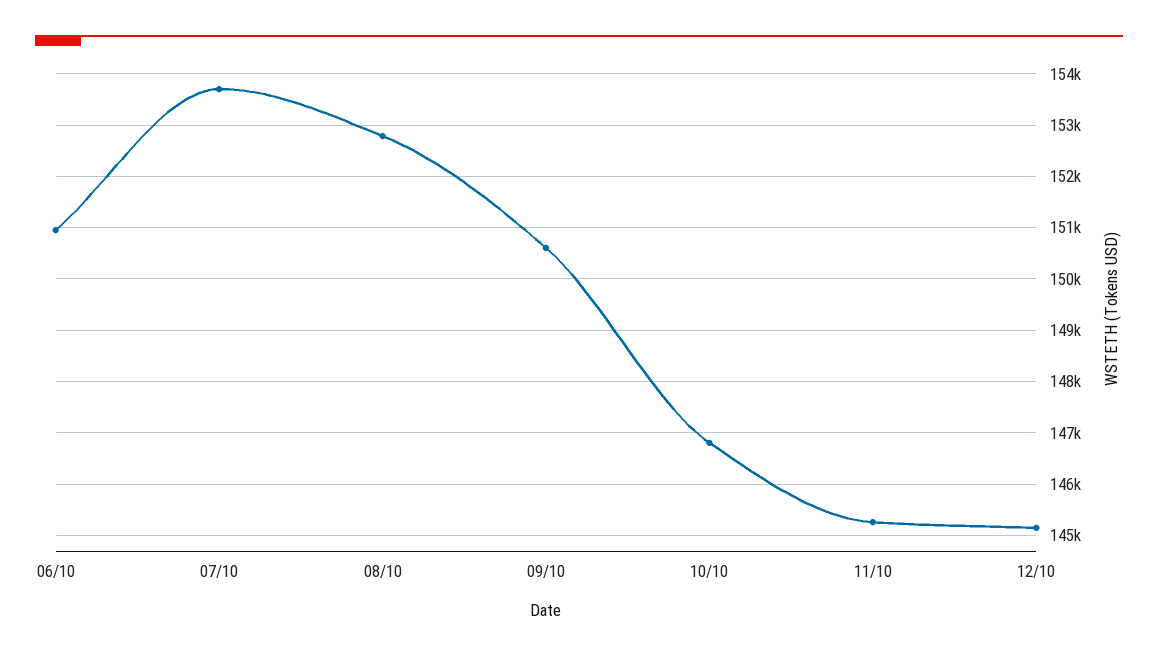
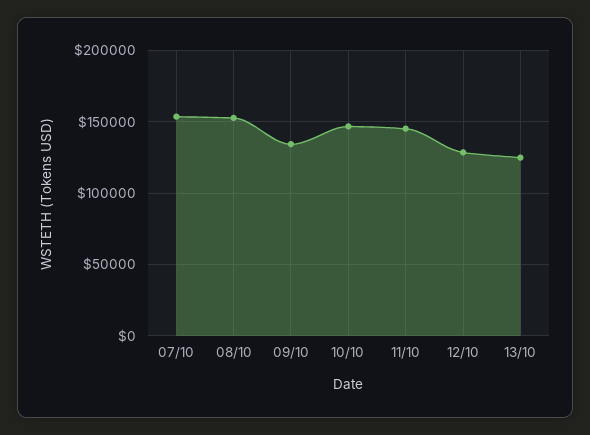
06/10: 151000 -> none
09/10: 150600 -> 135000
12/10: 145200 -> 130000
13/10: none -> 125000

